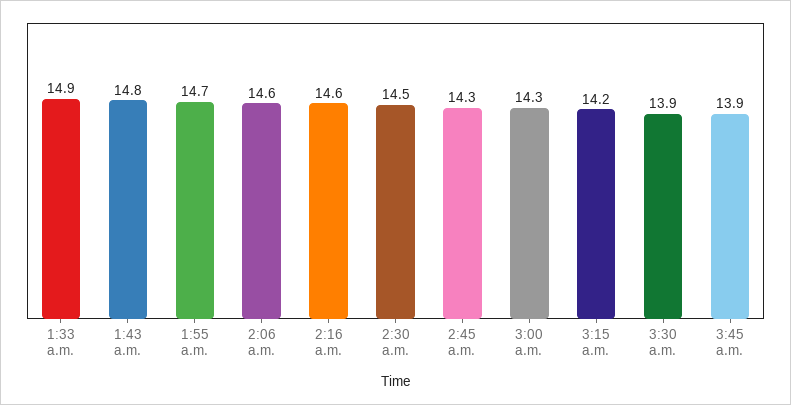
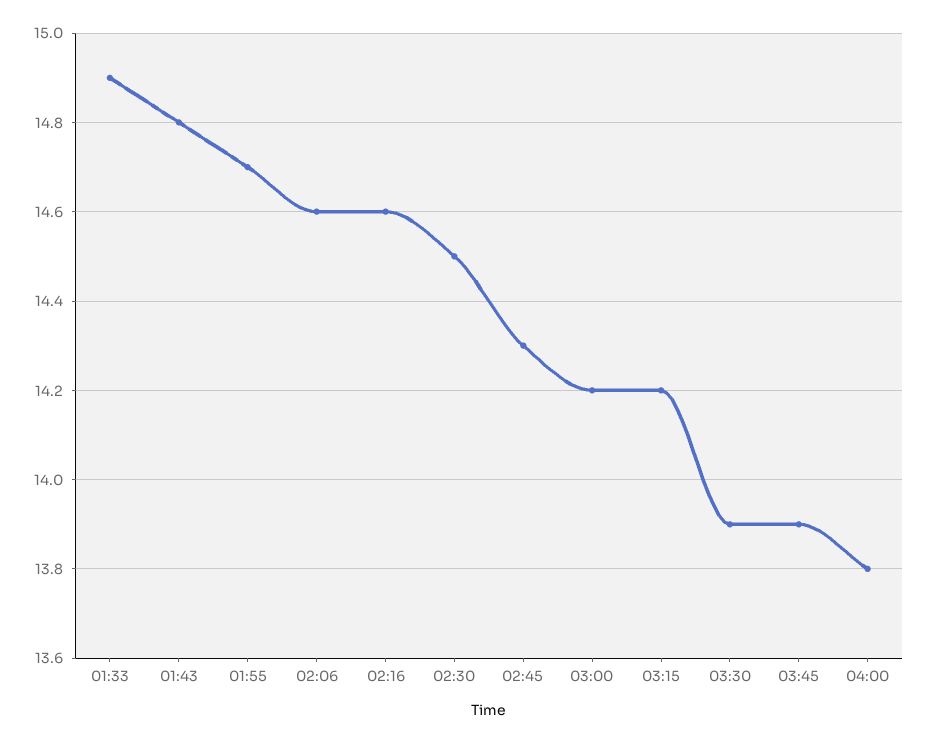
3:00 a.m.: 14.3 -> 14.2
04:00: none -> 13.8

